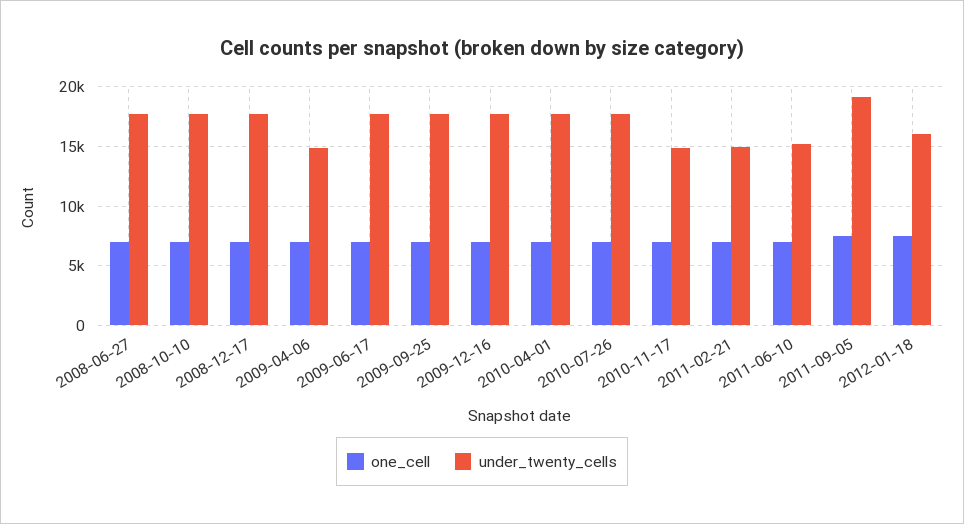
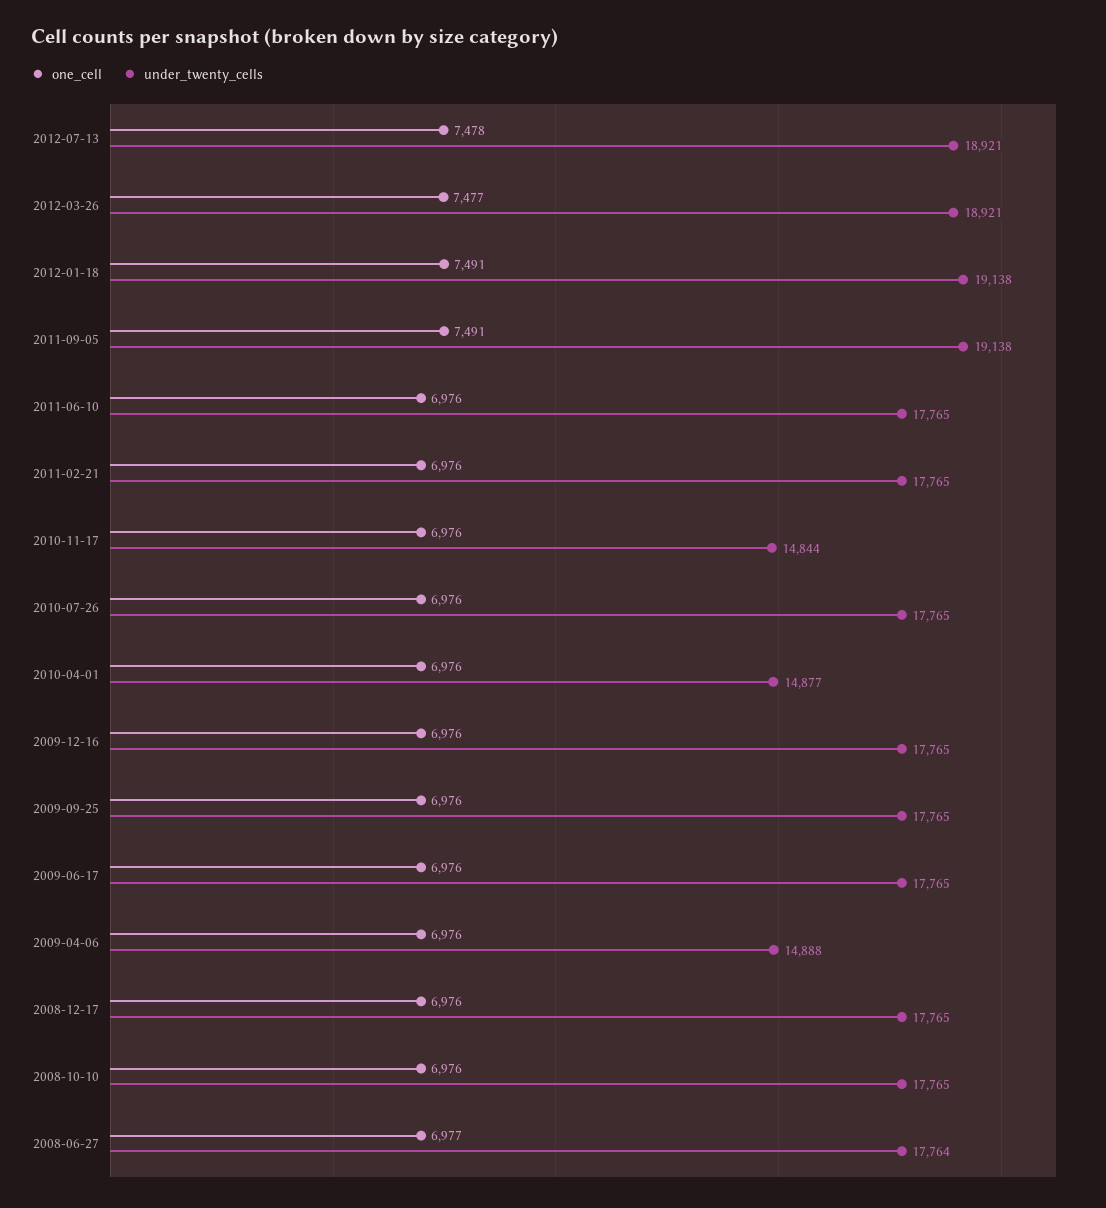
under_twenty_cells, 2010-04-01: 18000 -> 14877
under_twenty_cells, 2011-02-21: 15000 -> 17765
under_twenty_cells, 2011-06-10: 15000 -> 17765
under_twenty_cells, 2012-01-18: 16000 -> 19138
one_cell, 2012-07-13: none -> 7478
under_twenty_cells, 2012-07-13: none -> 18921
one_cell, 2012-03-26: none -> 7477
under_twenty_cells, 2012-03-26: none -> 18921

